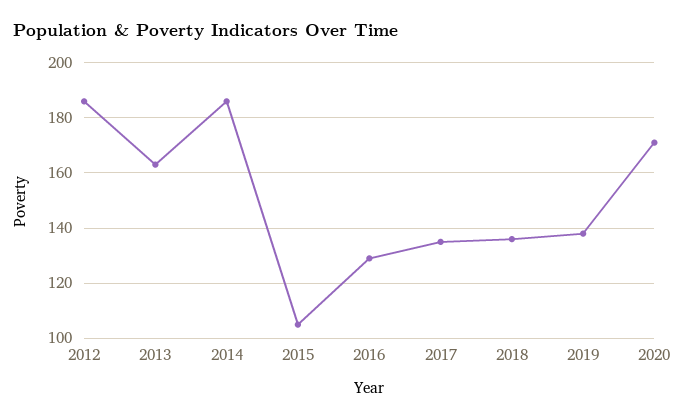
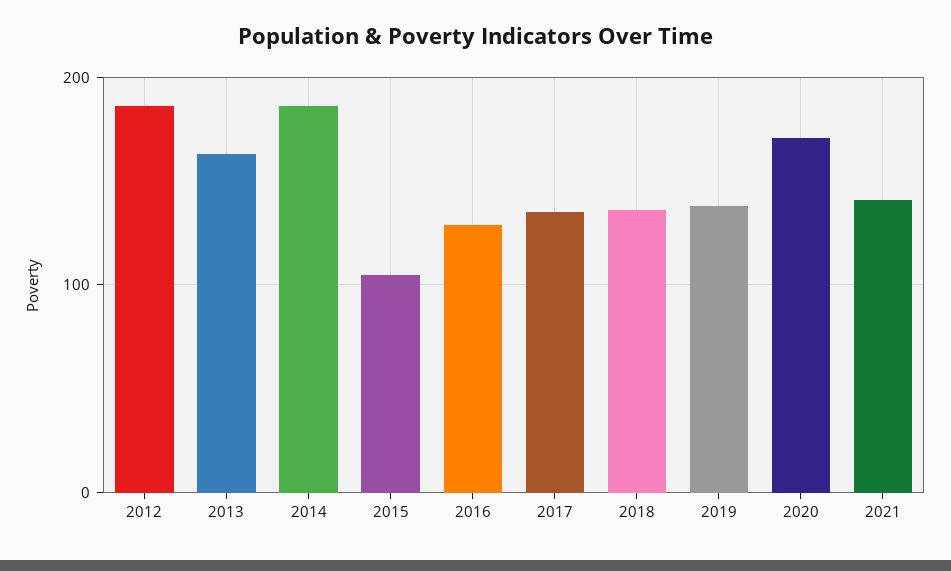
2021: none -> 140

